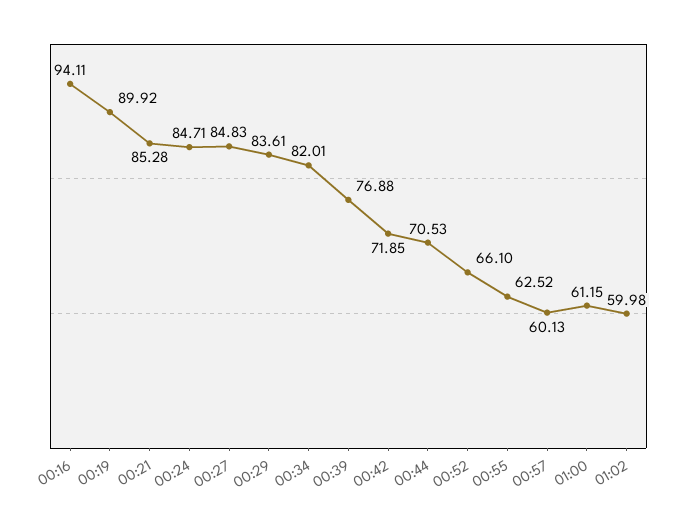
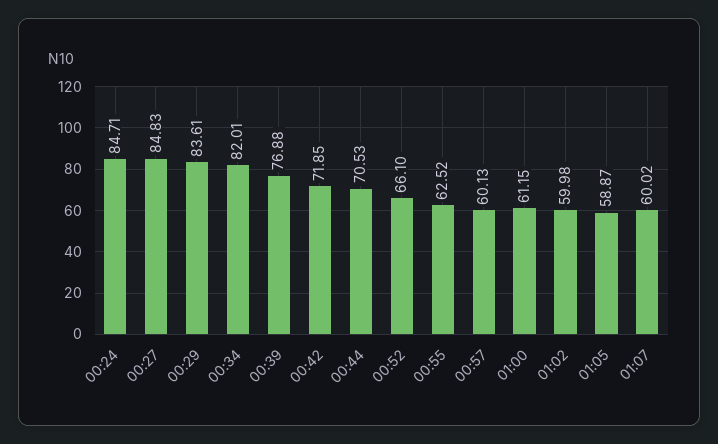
00:16: 94.11 -> none
00:19: 89.92 -> none
00:21: 85.28 -> none
01:05: none -> 58.87
01:07: none -> 60.02

